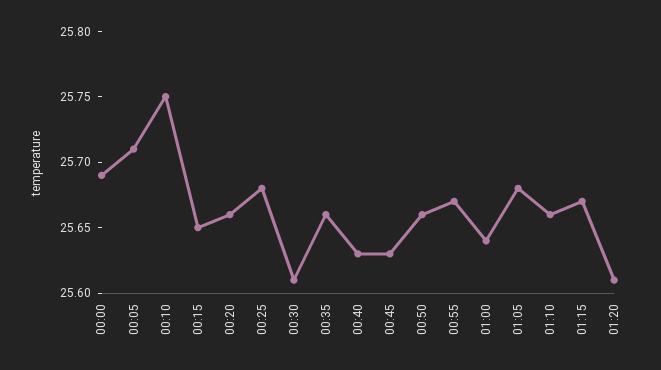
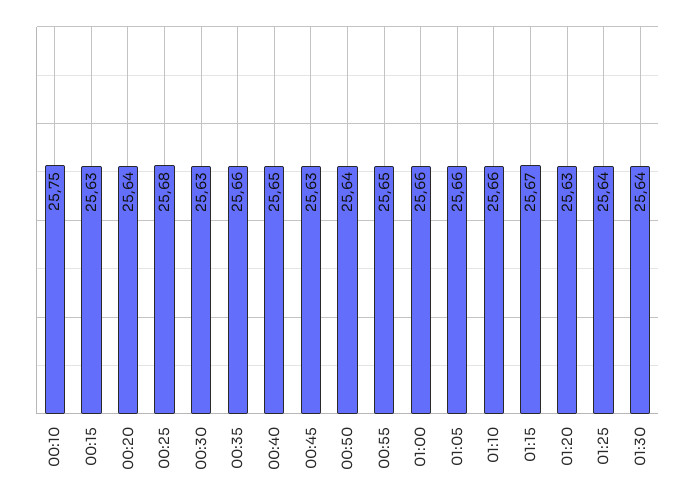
00:00: 25.69 -> none
00:05: 25.71 -> none
00:15: 25.65 -> 25.63
00:20: 25.66 -> 25.64
00:30: 25.61 -> 25.63
00:40: 25.63 -> 25.65
00:50: 25.66 -> 25.64
00:55: 25.67 -> 25.65
01:00: 25.64 -> 25.66
01:05: 25.68 -> 25.66
01:20: 25.61 -> 25.63
01:25: none -> 25.64
01:30: none -> 25.64

